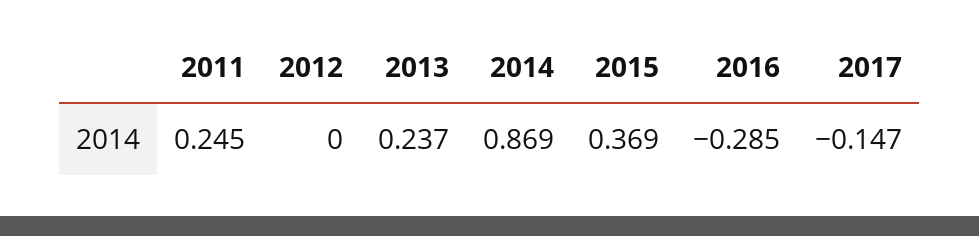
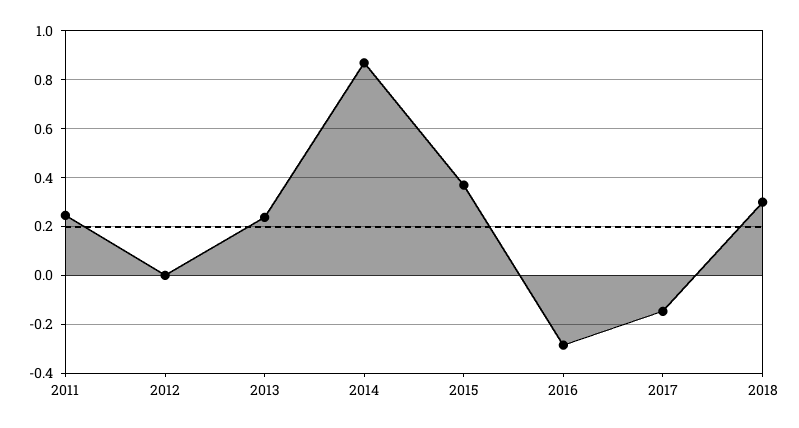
2018: none -> 0.3

